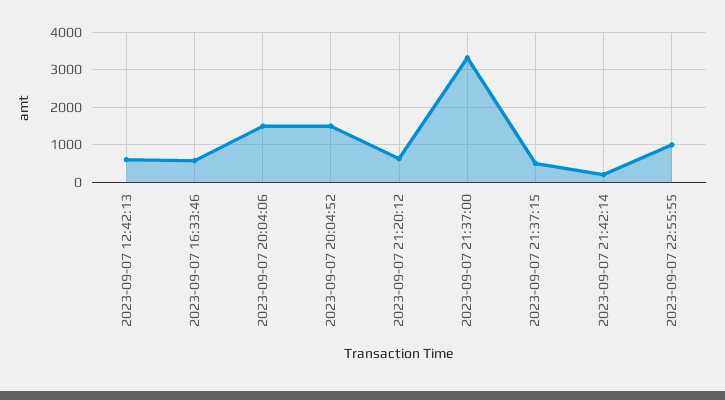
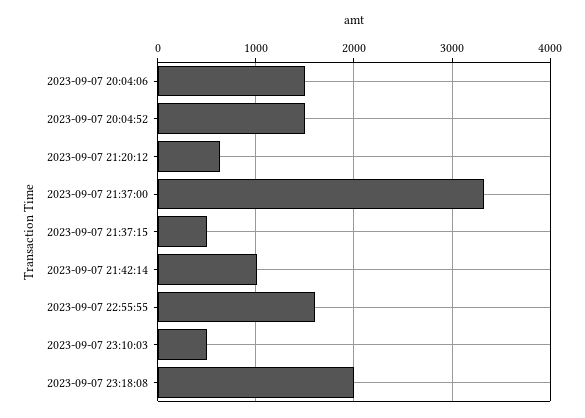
2023-09-07 12:42:13: 600 -> none
2023-09-07 16:33:46: 600 -> none
2023-09-07 21:42:14: 200 -> 1000
2023-09-07 22:55:55: 1000 -> 1600
2023-09-07 23:10:03: none -> 500
2023-09-07 23:18:08: none -> 2000

